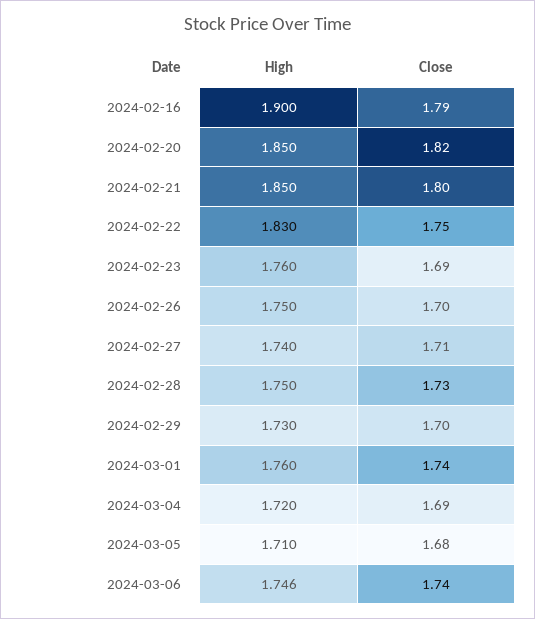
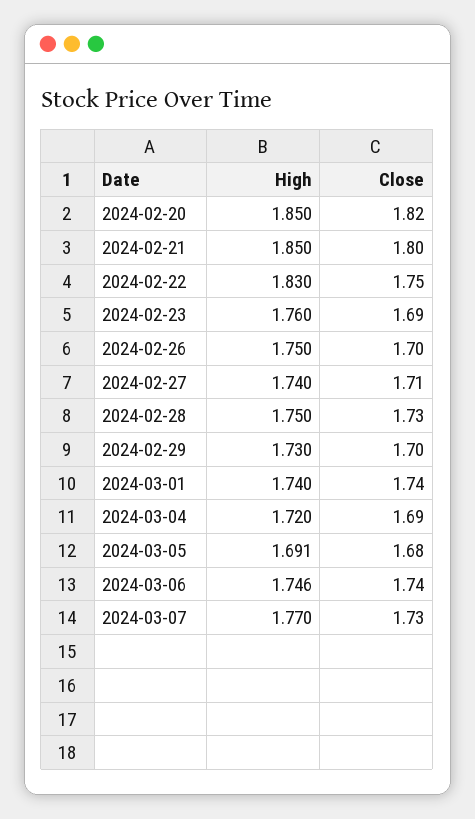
High, 2024-02-16: 1.9 -> none
Close, 2024-02-16: 1.79 -> none
High, 2024-03-01: 1.76 -> 1.74
High, 2024-03-05: 1.71 -> 1.691
High, 2024-03-07: none -> 1.77
Close, 2024-03-07: none -> 1.73

